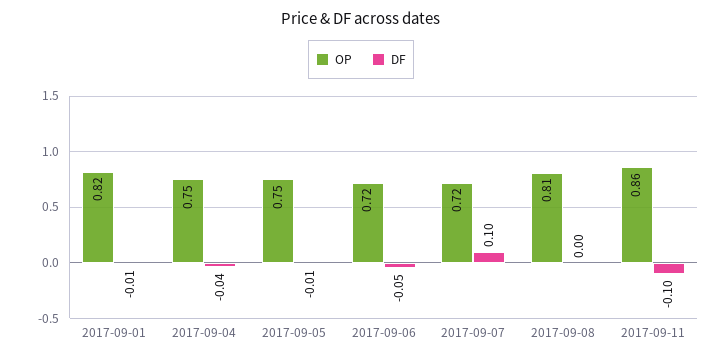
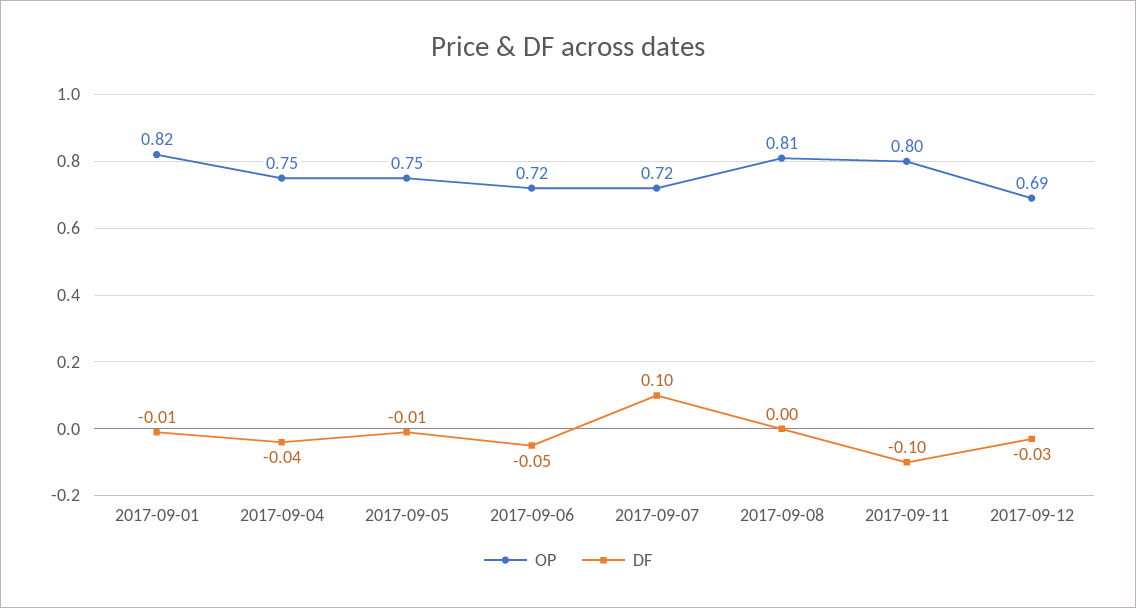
OP, 2017-09-11: 0.86 -> 0.8
OP, 2017-09-12: none -> 0.69
DF, 2017-09-12: none -> -0.03

